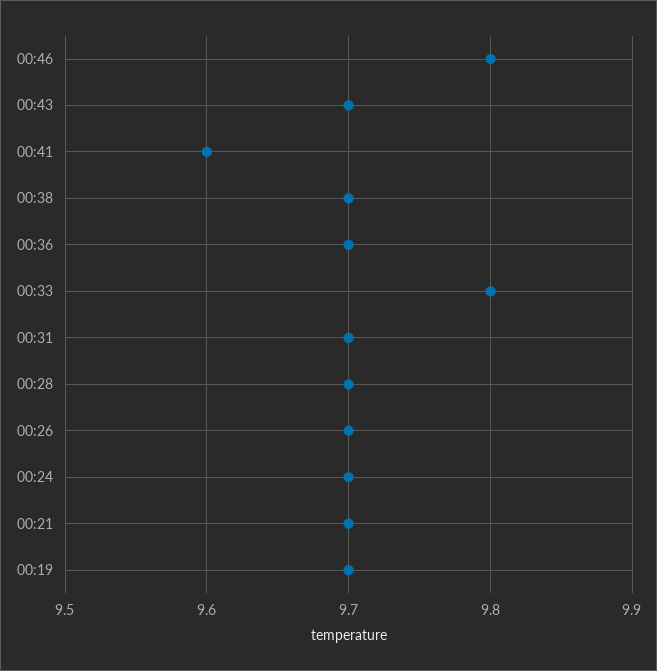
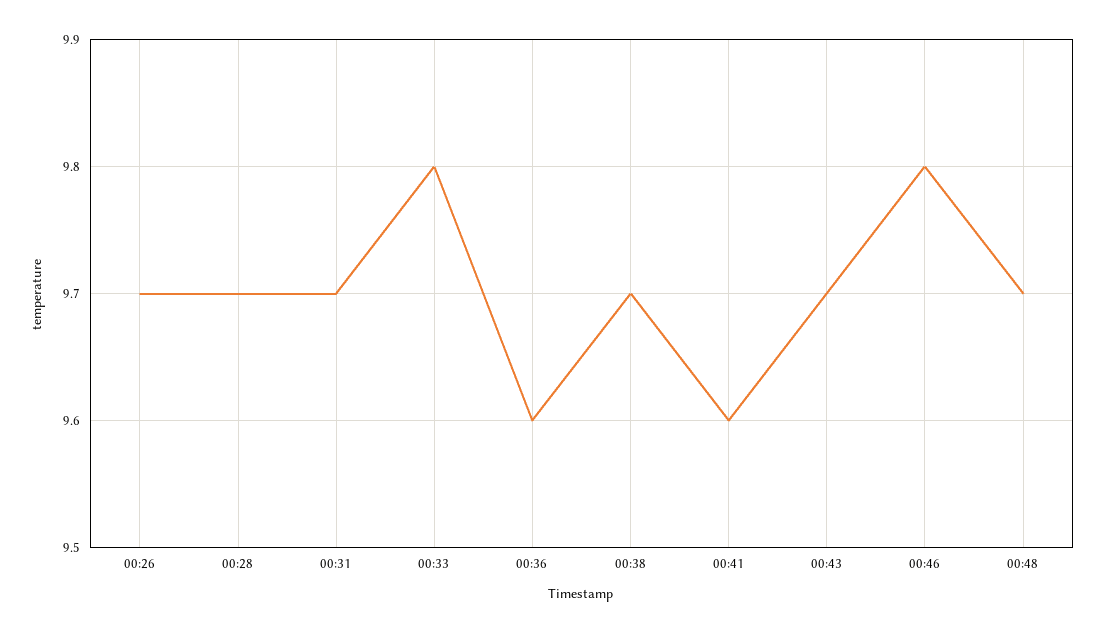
00:36: 9.7 -> 9.6
00:24: 9.7 -> none
00:21: 9.7 -> none
00:19: 9.7 -> none
00:48: none -> 9.7

